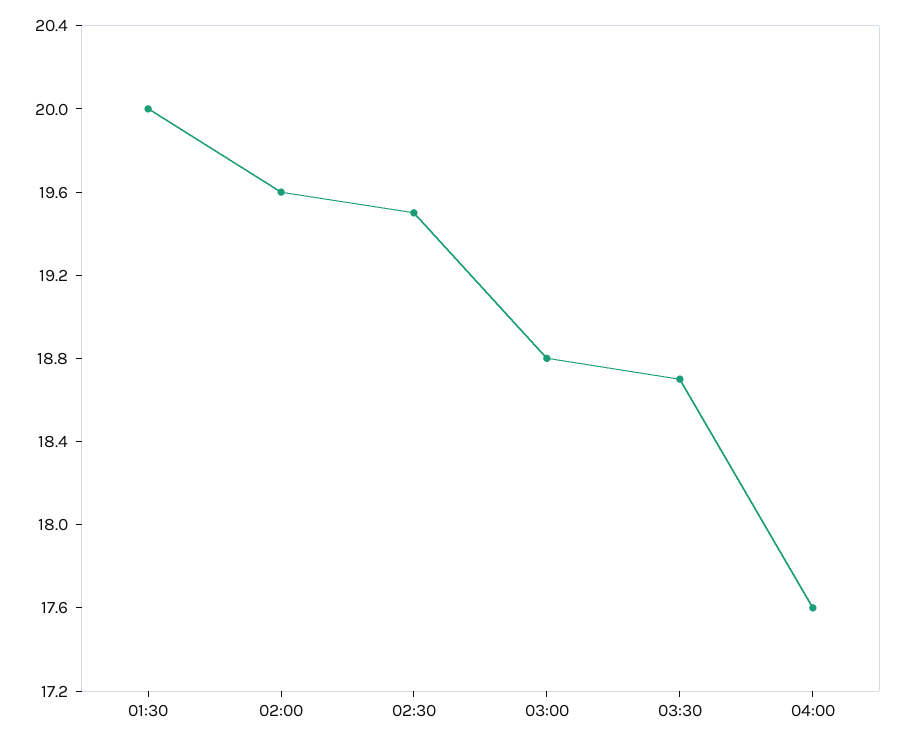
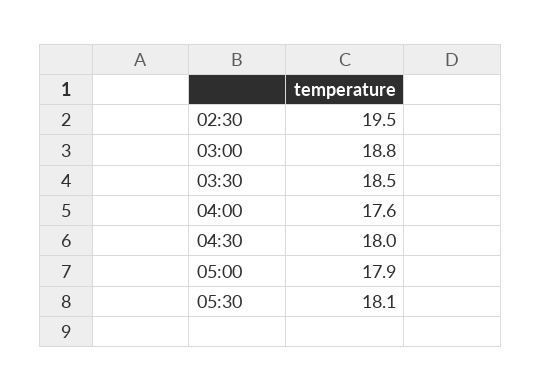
01:30: 20 -> none
02:00: 19.6 -> none
03:30: 18.7 -> 18.5
04:30: none -> 18
05:00: none -> 17.9
05:30: none -> 18.1

